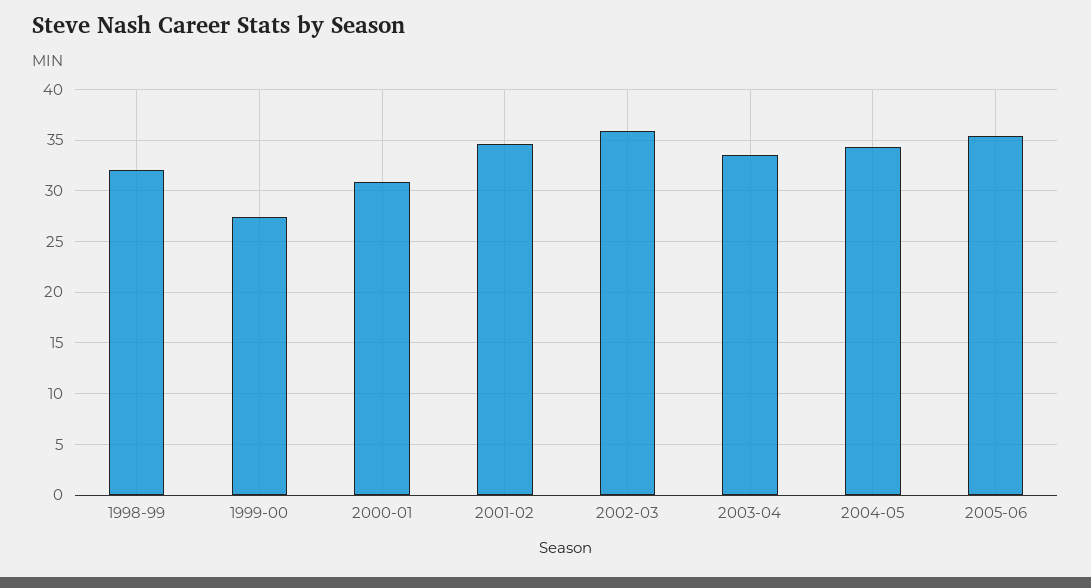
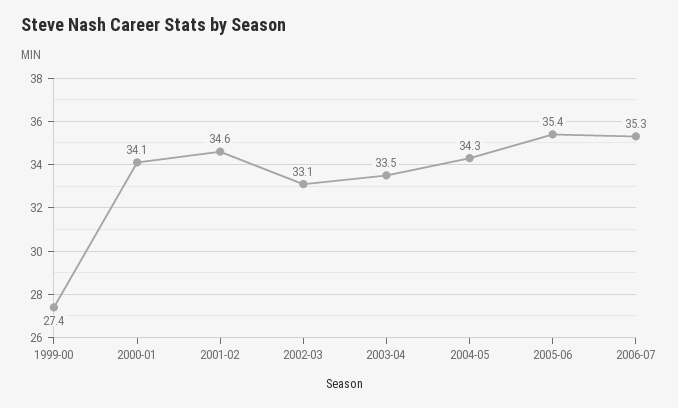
1998-99: 32 -> none
2000-01: 31 -> 34.1
2002-03: 36 -> 33.1
2006-07: none -> 35.3

